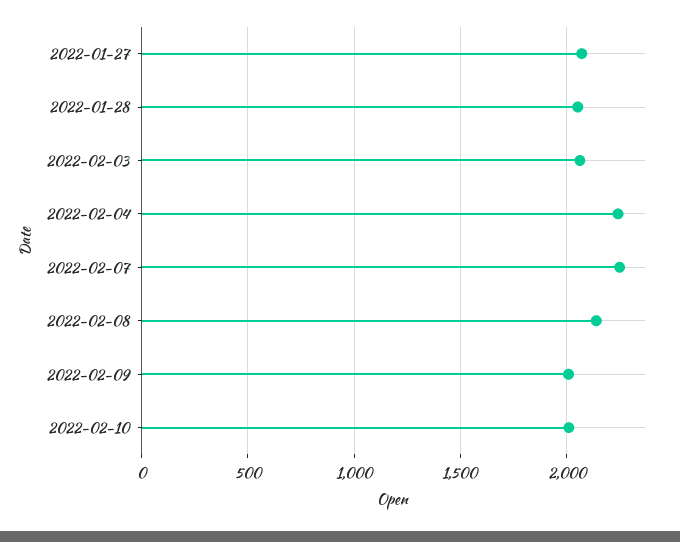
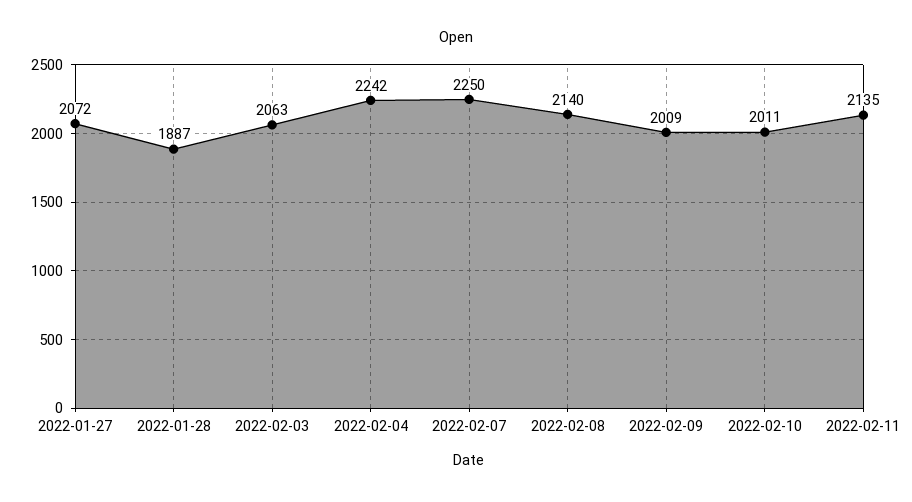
2022-01-28: 2050 -> 1887
2022-02-11: none -> 2135

